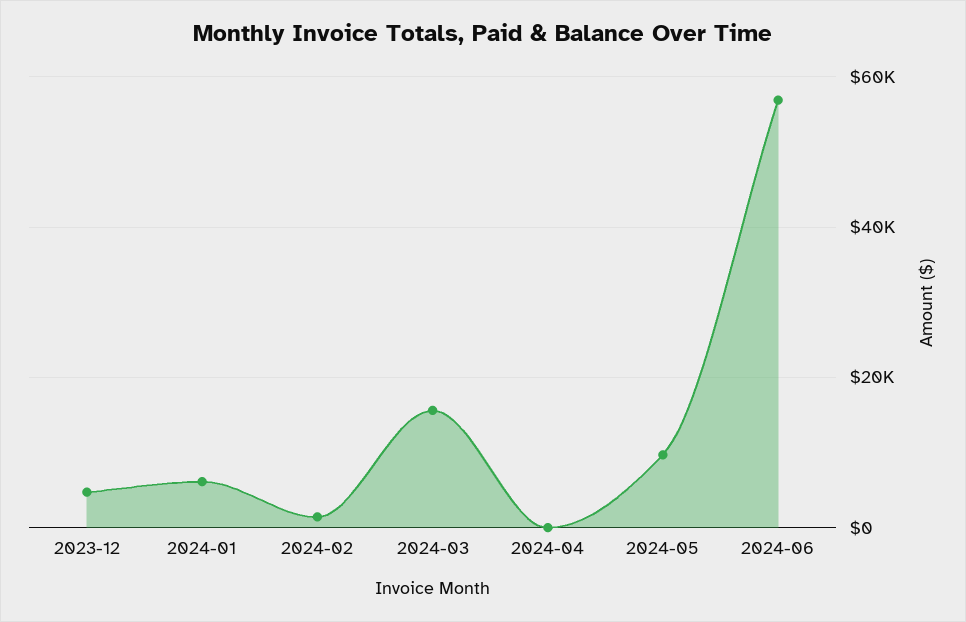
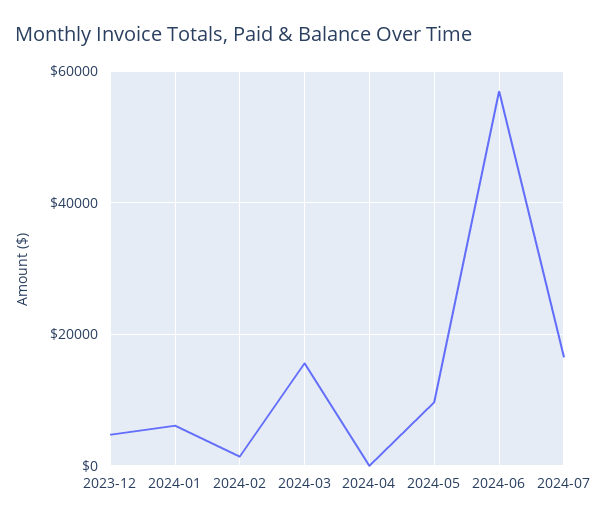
2024-07: none -> 16000

